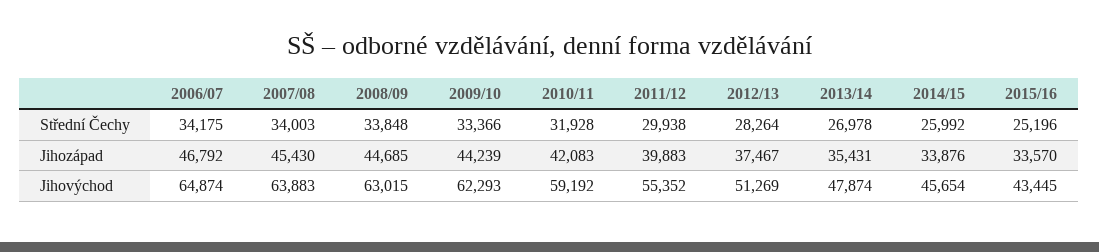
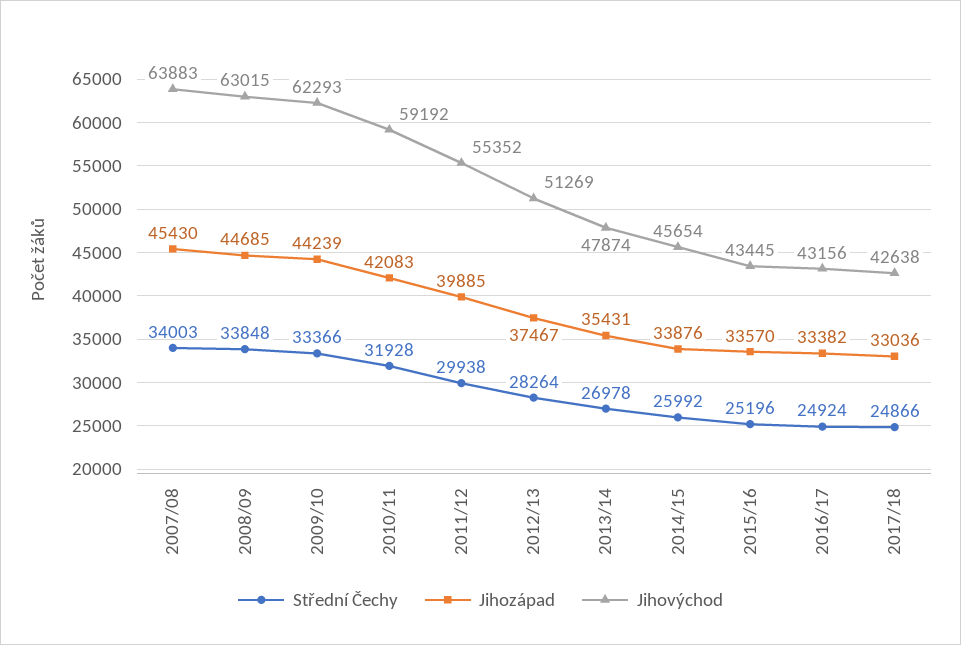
Střední Čechy, 2006/07: 34175 -> none
Jihozápad, 2006/07: 46792 -> none
Jihozápad, 2011/12: 39883 -> 39885
Jihovýchod, 2006/07: 64874 -> none
Střední Čechy, 2016/17: none -> 24924
Jihozápad, 2016/17: none -> 33382
Jihovýchod, 2016/17: none -> 43156
Střední Čechy, 2017/18: none -> 24866
Jihozápad, 2017/18: none -> 33036
Jihovýchod, 2017/18: none -> 42638

